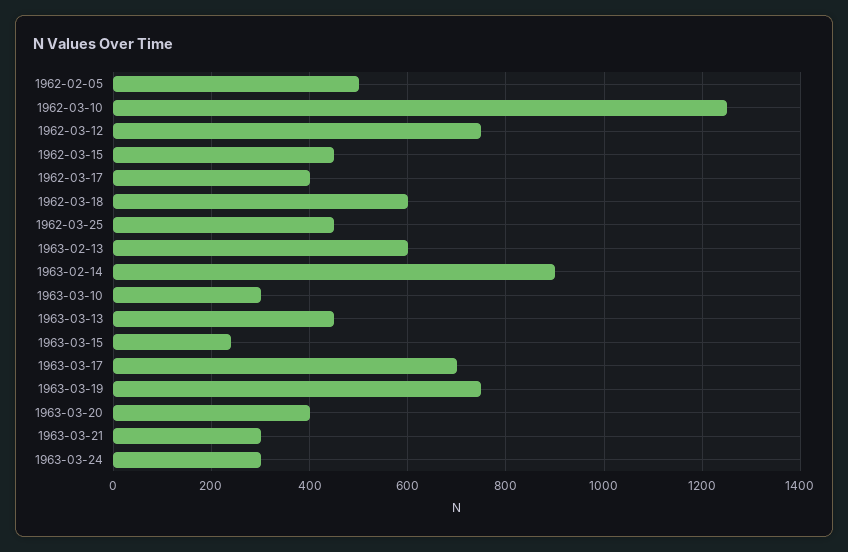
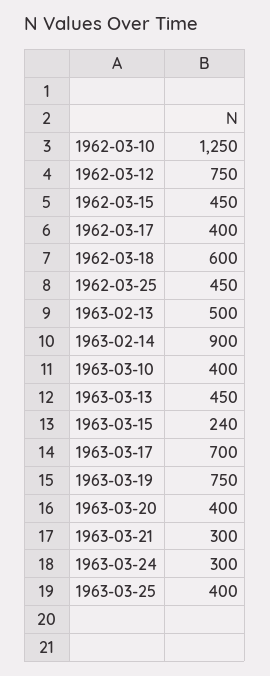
1962-02-05: 500 -> none
1963-02-13: 600 -> 500
1963-03-10: 300 -> 400
1963-03-25: none -> 400

